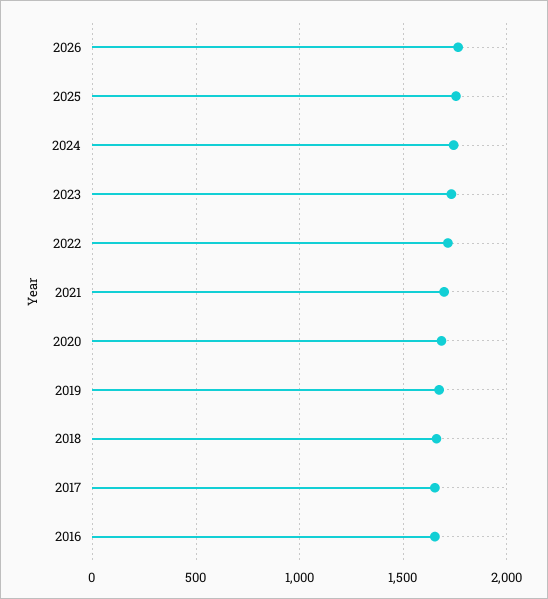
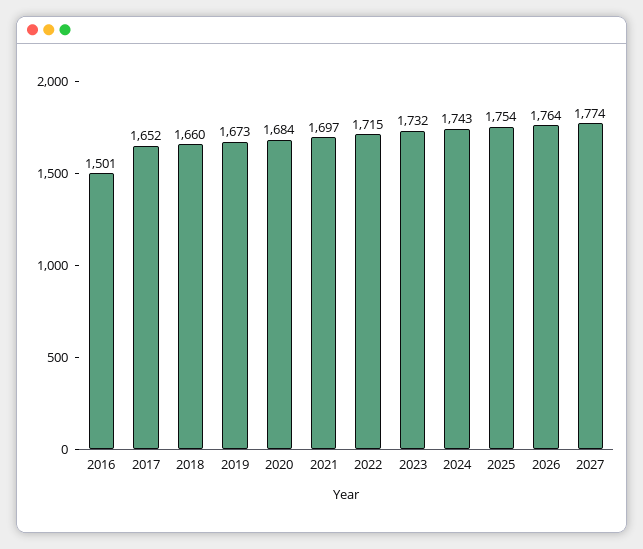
2016: 1650 -> 1501
2027: none -> 1774

